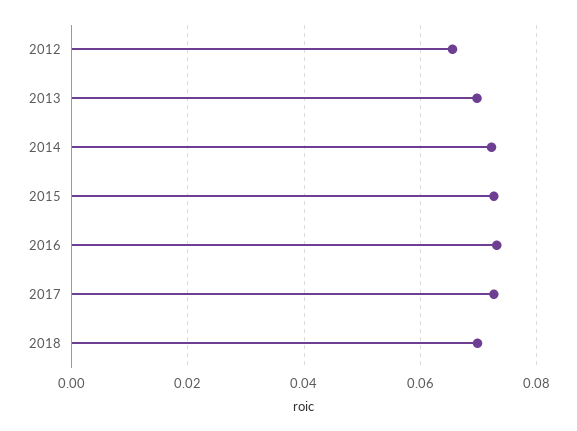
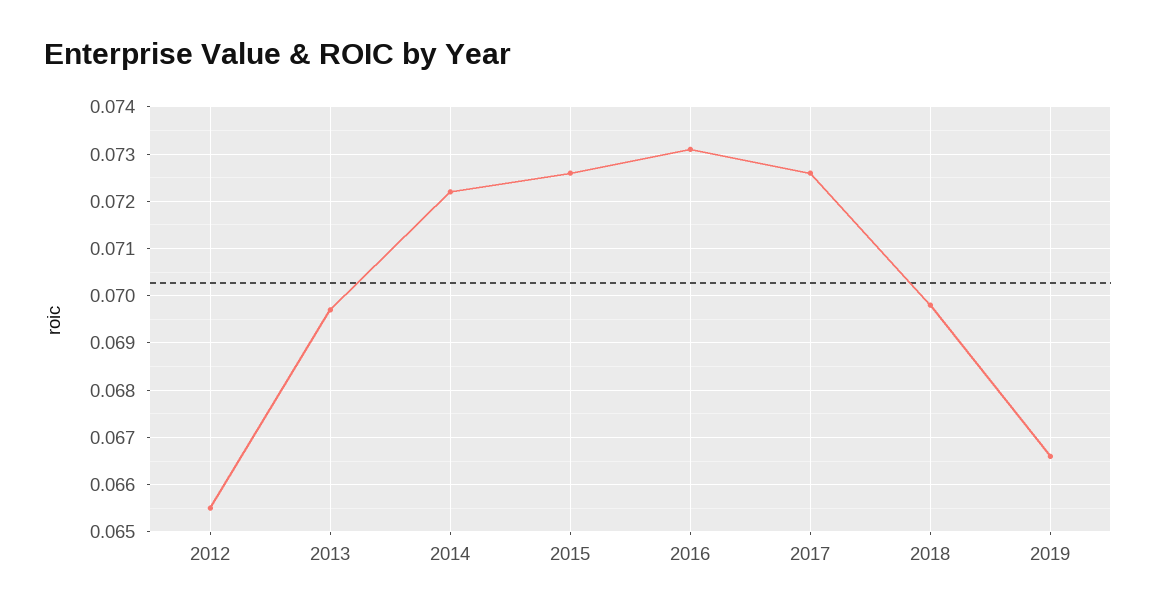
2019: none -> 0.0665

